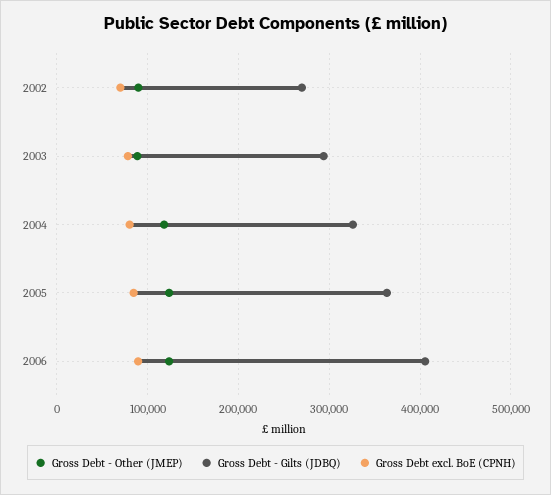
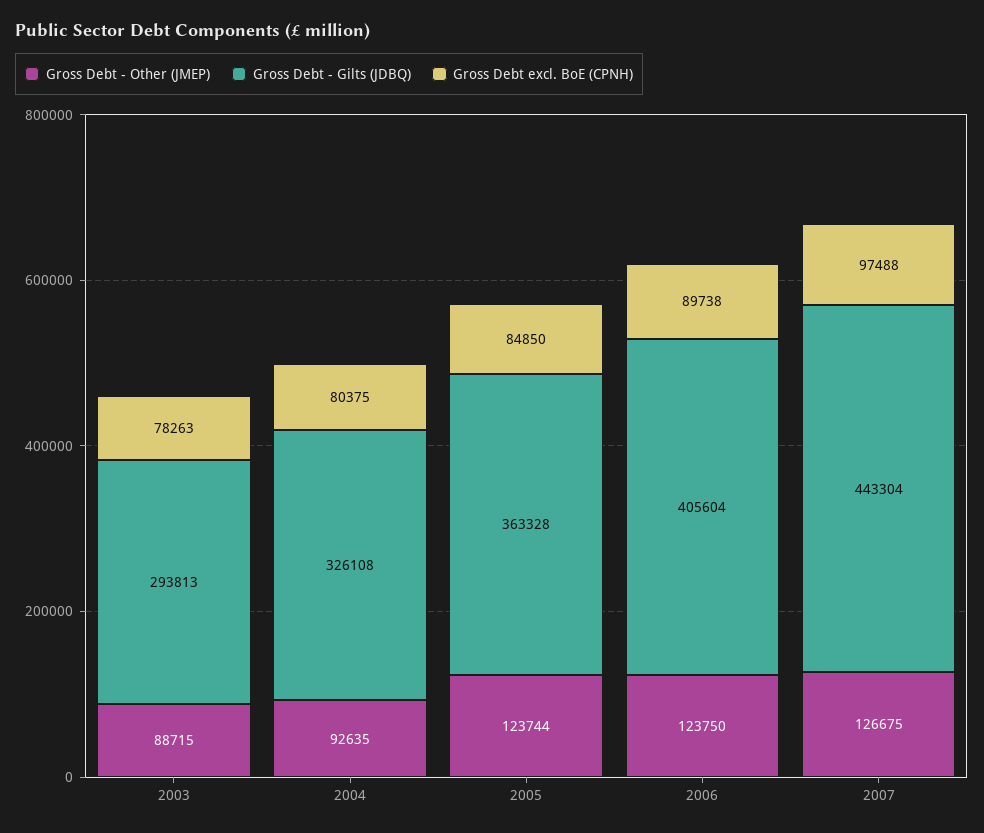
Gross Debt - Other (JMEP), 2002: 90000 -> none
Gross Debt - Gilts (JDBQ), 2002: 270000 -> none
Gross Debt excl. BoE (CPNH), 2002: 70000 -> none
Gross Debt - Other (JMEP), 2004: 120000 -> 92635
Gross Debt - Other (JMEP), 2007: none -> 126675
Gross Debt - Gilts (JDBQ), 2007: none -> 443304
Gross Debt excl. BoE (CPNH), 2007: none -> 97488

